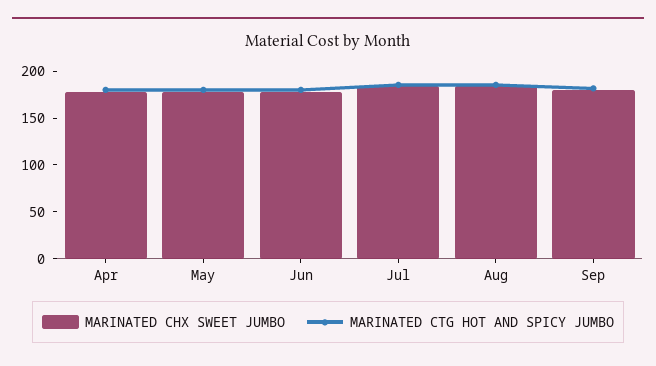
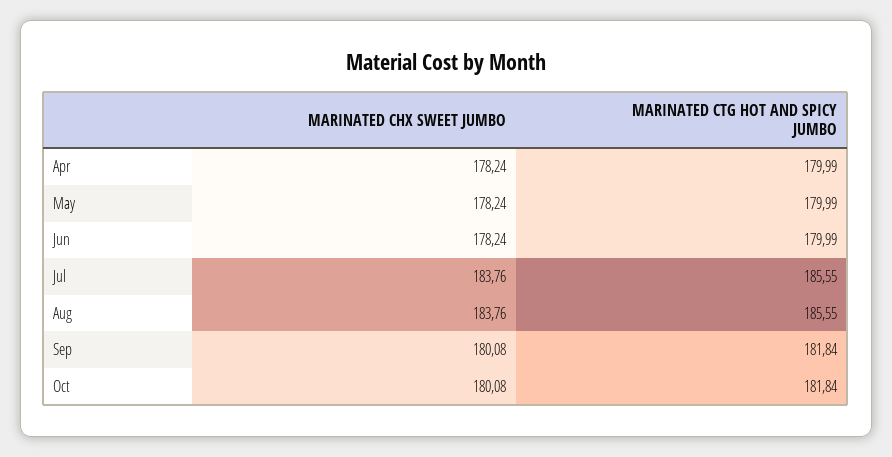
MARINATED CHX SWEET JUMBO, Oct: none -> 180.08
MARINATED CTG HOT AND SPICY JUMBO, Oct: none -> 181.84

